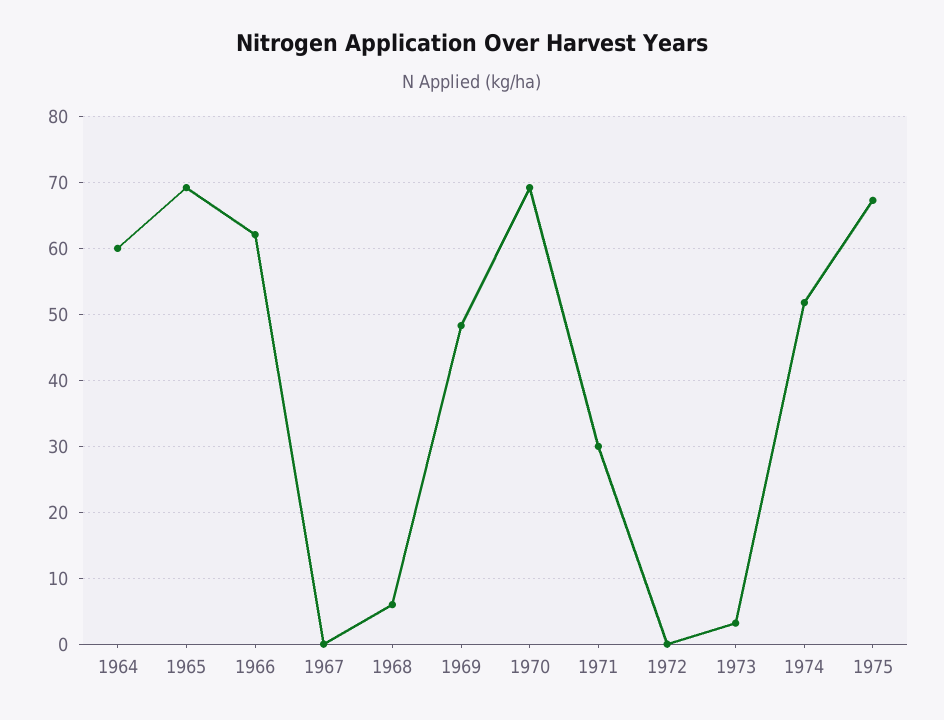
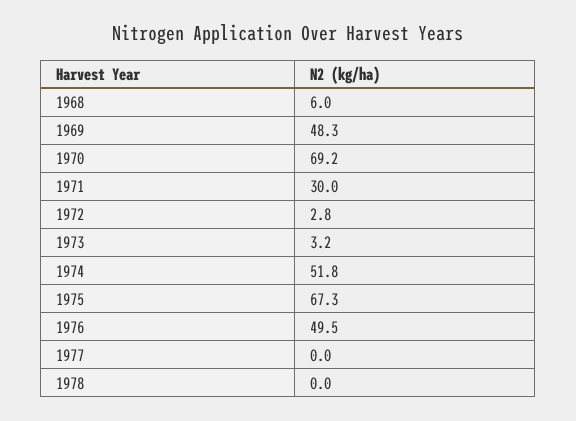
1964: 60 -> none
1965: 69 -> none
1966: 62 -> none
1967: 0 -> none
1972: 0 -> 2.8
1976: none -> 49.5
1977: none -> 0
1978: none -> 0

